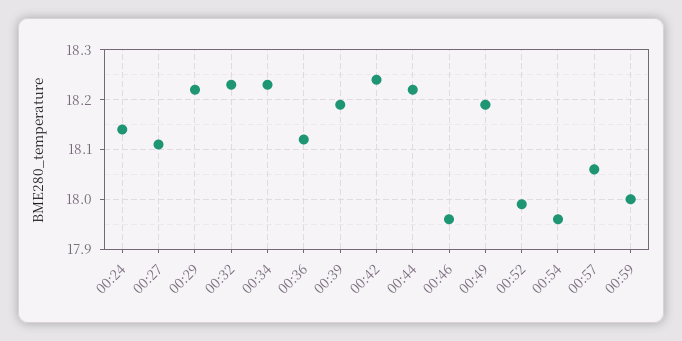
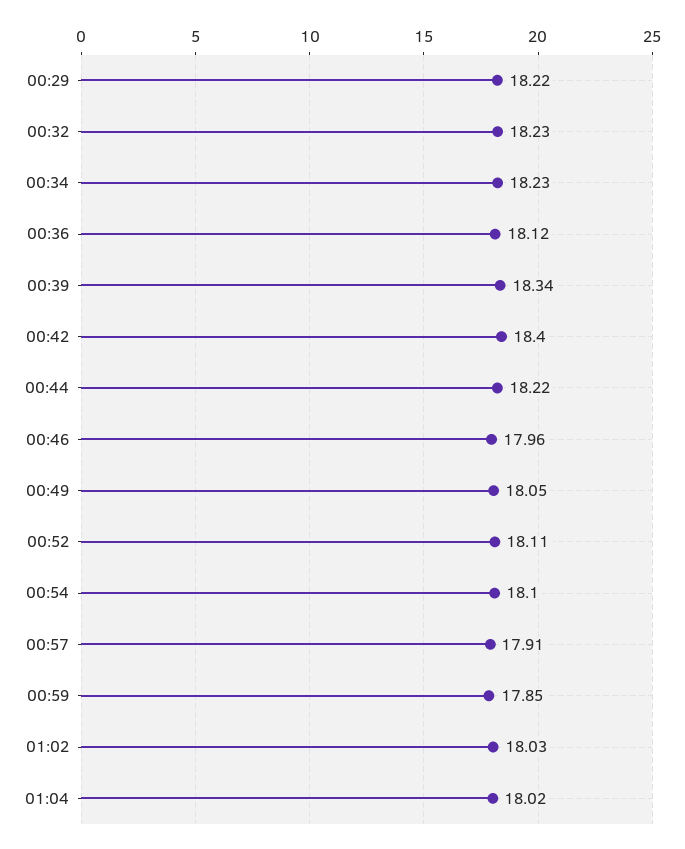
00:24: 18.15 -> none
00:27: 18.1 -> none
00:39: 18.2 -> 18.34
00:42: 18.25 -> 18.4
00:49: 18.2 -> 18.05
00:52: 18 -> 18.11
00:54: 17.95 -> 18.1
00:57: 18.05 -> 17.91
00:59: 18 -> 17.85
01:02: none -> 18.03
01:04: none -> 18.02

